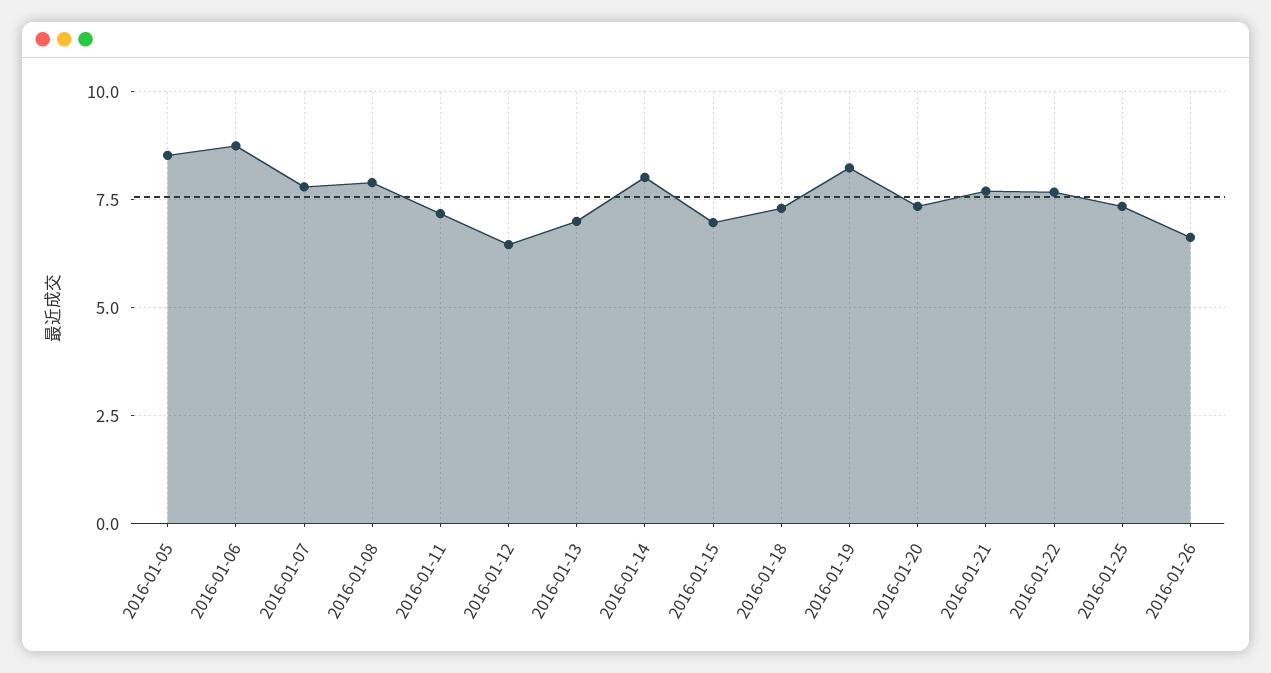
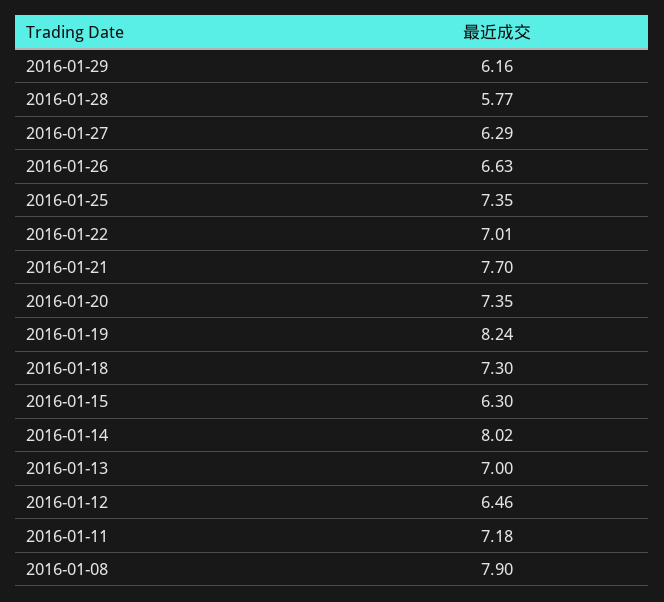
2016-01-05: 8.5 -> none
2016-01-06: 8.75 -> none
2016-01-07: 7.75 -> none
2016-01-15: 7 -> 6.3
2016-01-22: 7.75 -> 7.01
2016-01-29: none -> 6.16
2016-01-28: none -> 5.77
2016-01-27: none -> 6.29

